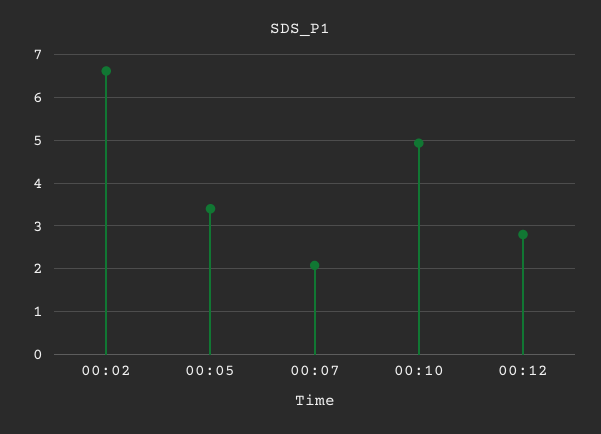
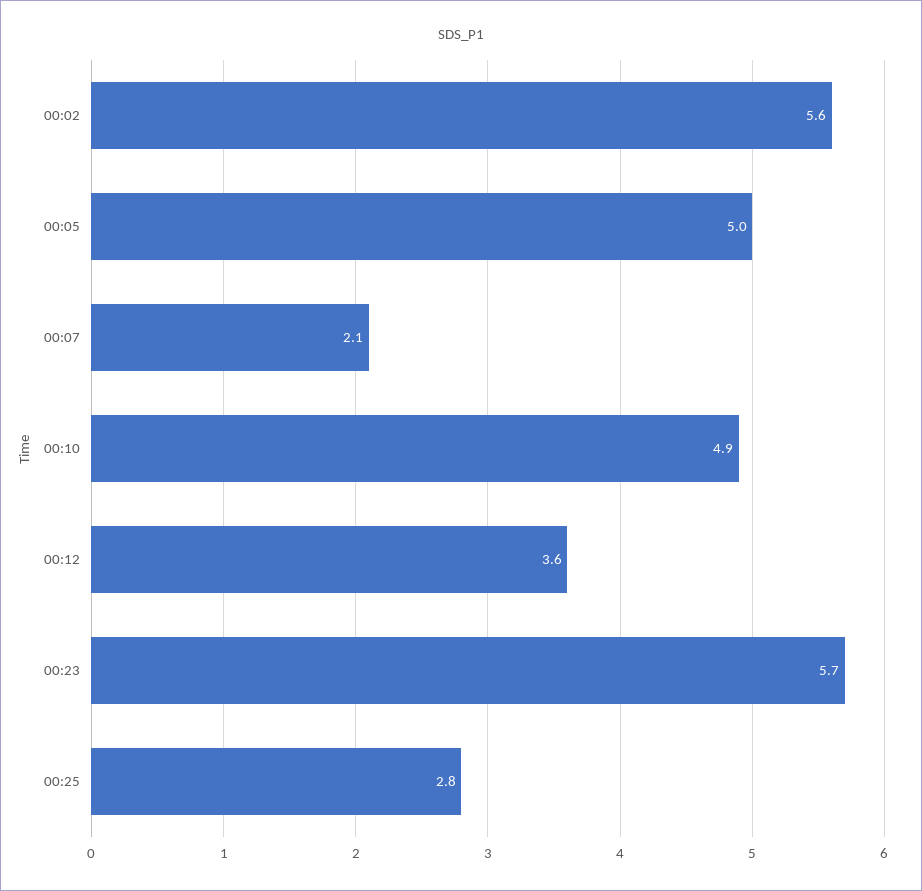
00:02: 6.6 -> 5.6
00:05: 3.4 -> 5
00:12: 2.8 -> 3.6
00:23: none -> 5.7
00:25: none -> 2.8

